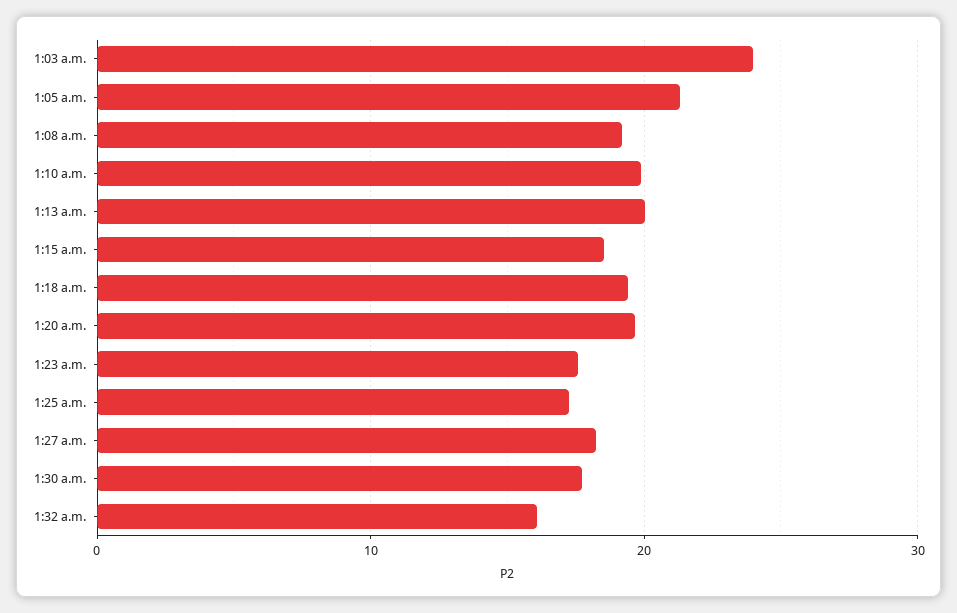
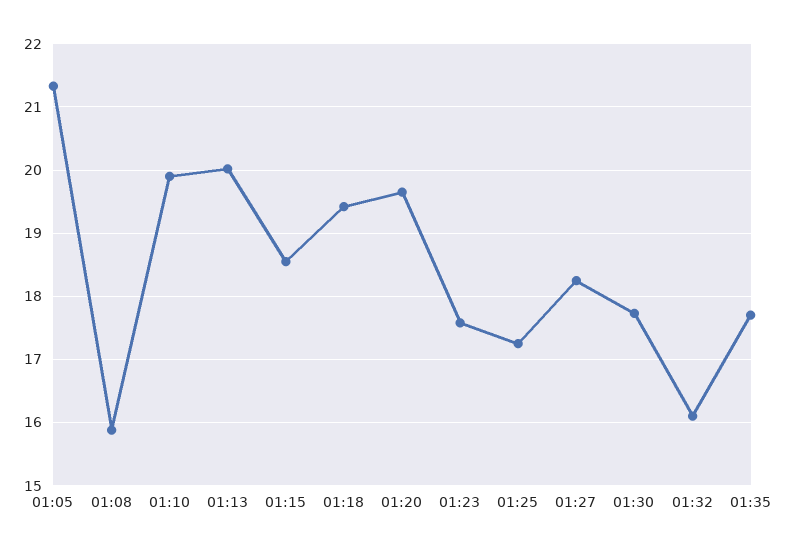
1:03 a.m.: 24 -> none
1:08 a.m.: 19 -> 15.9
01:35: none -> 17.7

